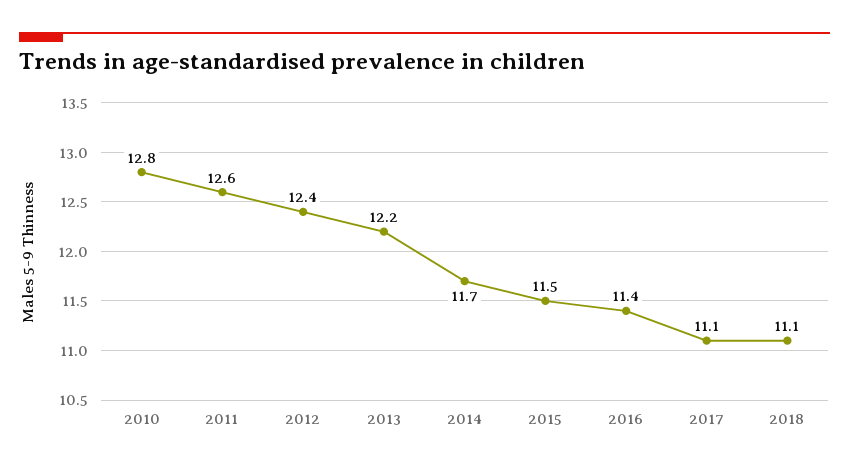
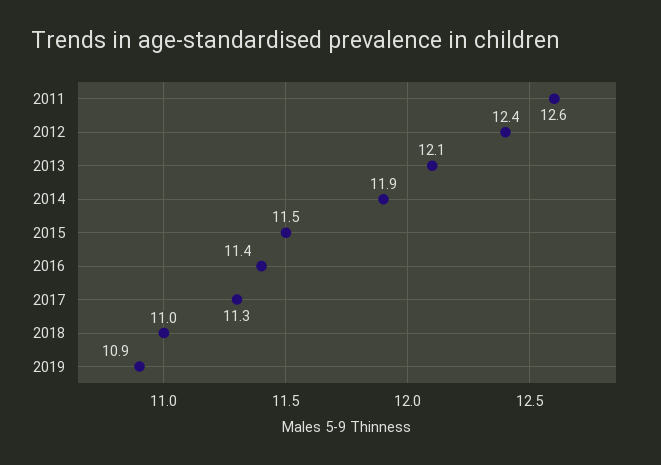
2010: 12.8 -> none
2013: 12.2 -> 12.1
2014: 11.7 -> 11.9
2017: 11.1 -> 11.3
2018: 11.1 -> 11
2019: none -> 10.9

